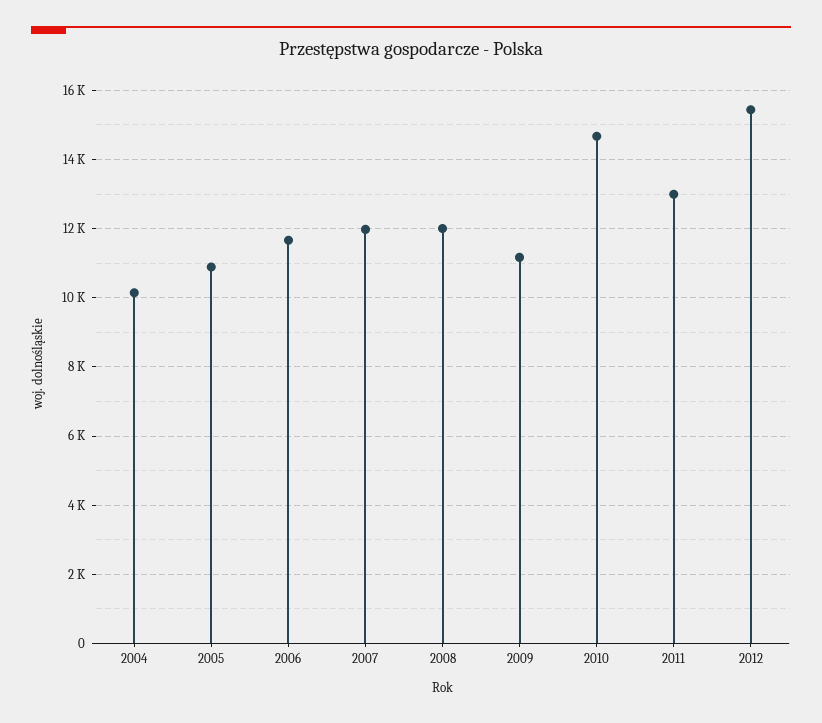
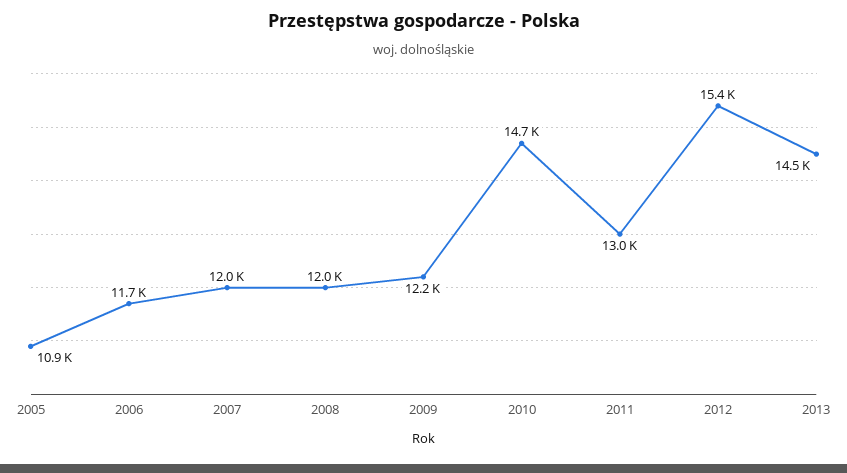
2004: 10200 -> none
2009: 11200 -> 12200
2013: none -> 14500

